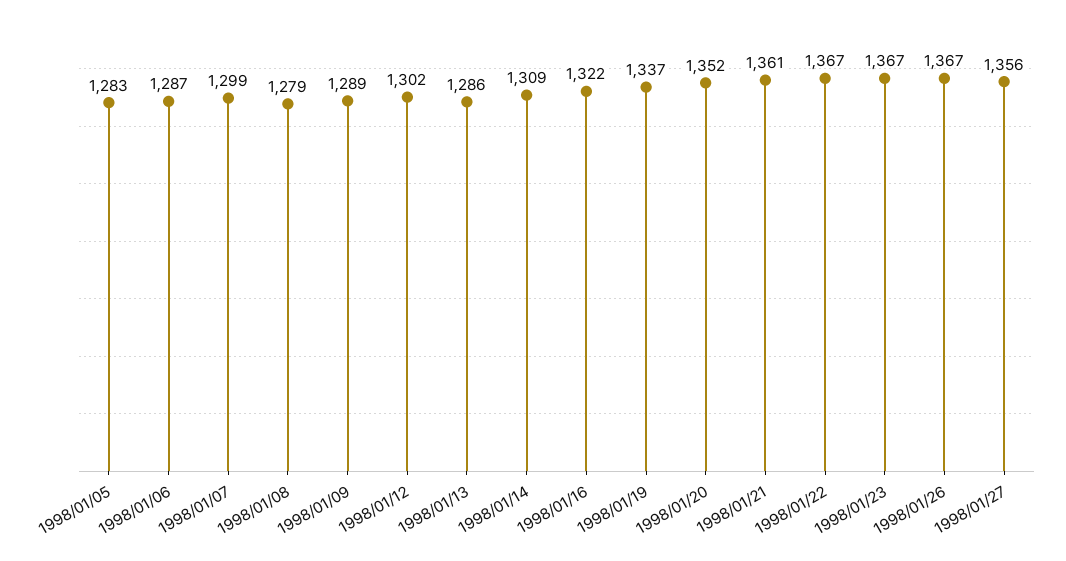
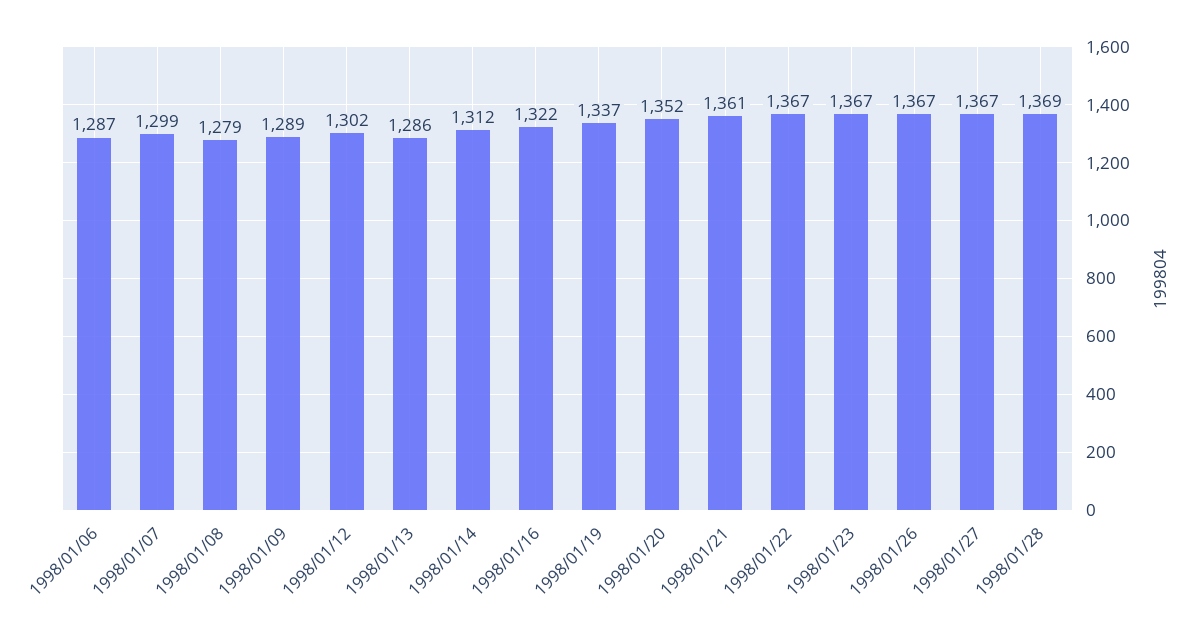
1998/01/05: 1283 -> none
1998/01/14: 1309 -> 1312
1998/01/27: 1356 -> 1367
1998/01/28: none -> 1369

